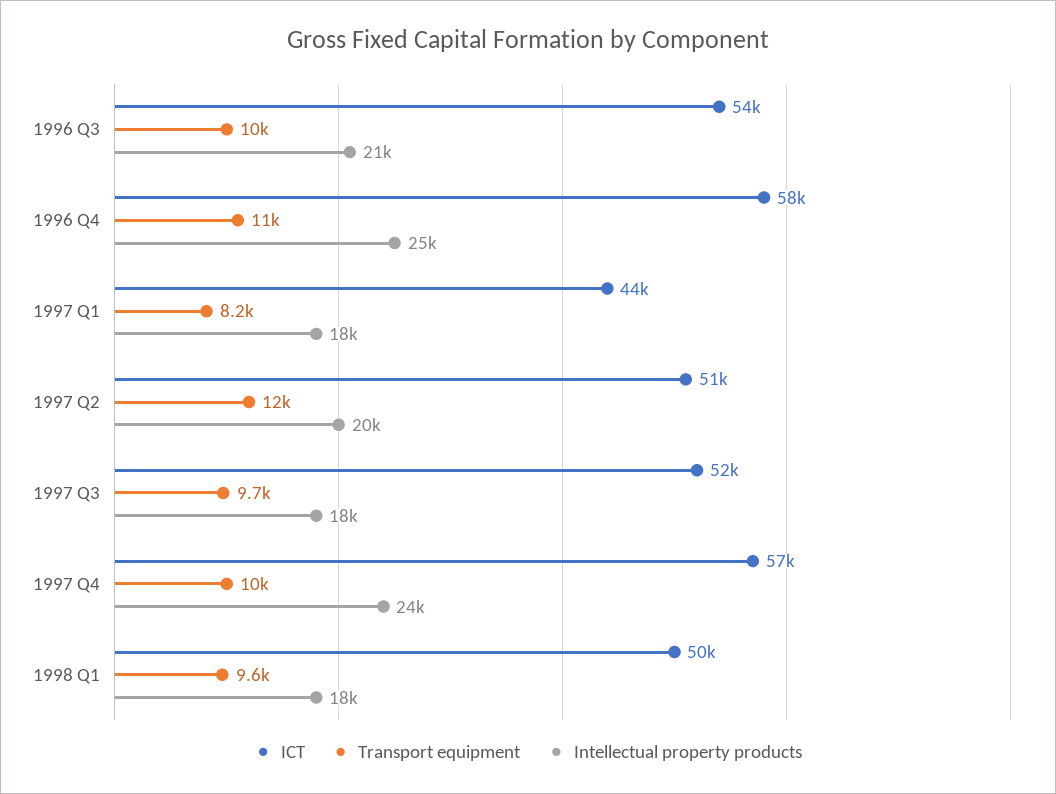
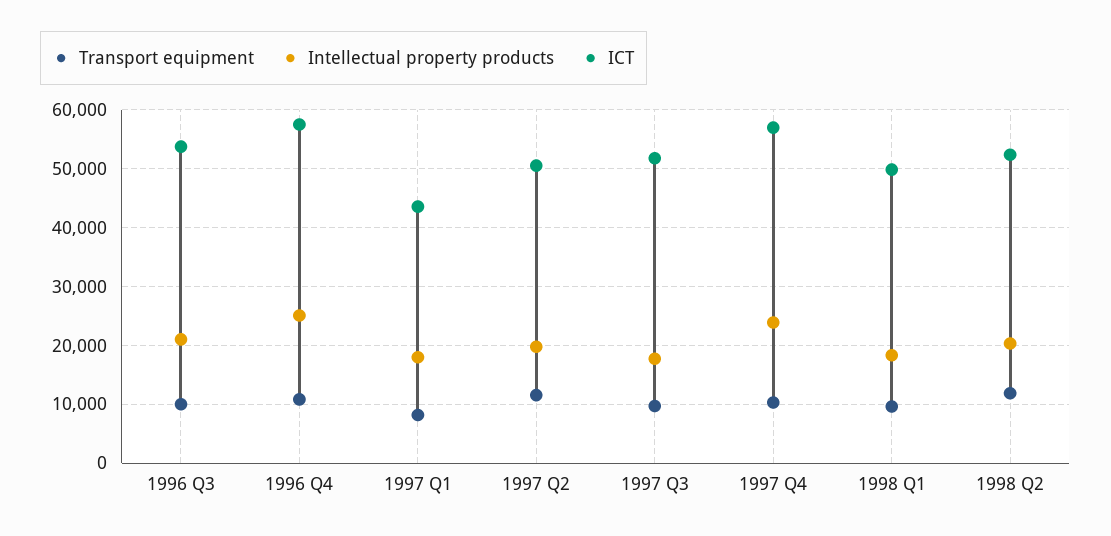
Transport equipment, 1998 Q2: none -> 12000
Intellectual property products, 1998 Q2: none -> 20000
ICT, 1998 Q2: none -> 52000

